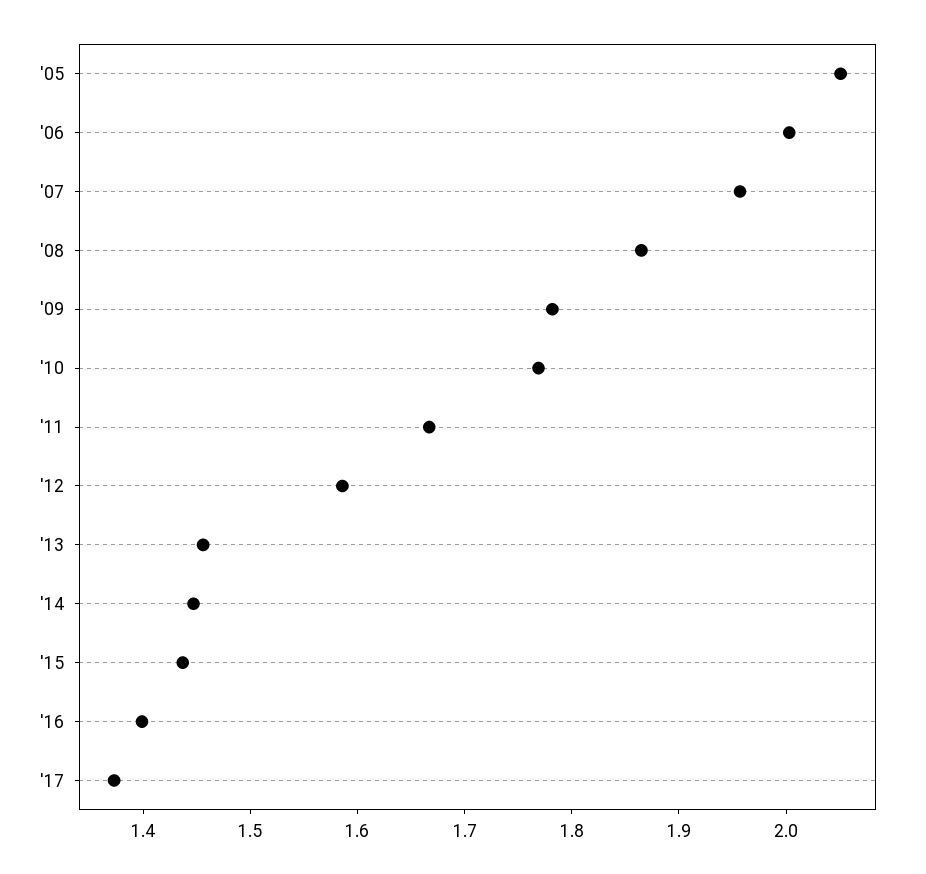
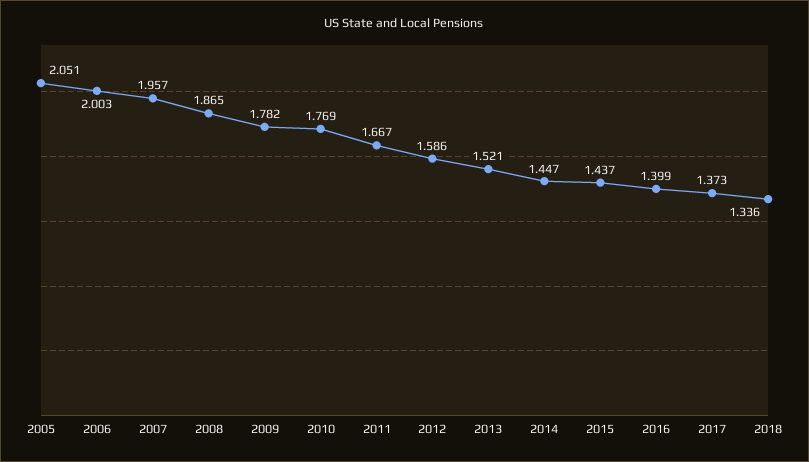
'13: 1.46 -> 1.521
2018: none -> 1.336

